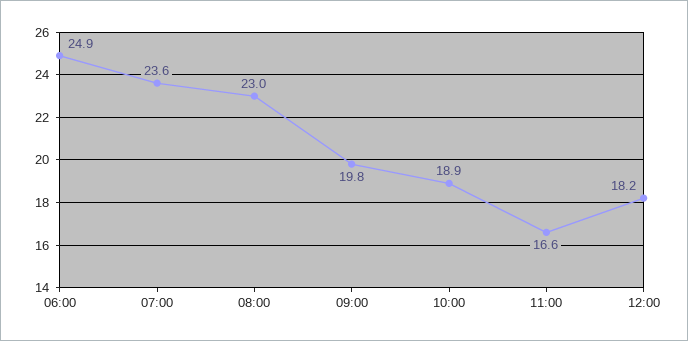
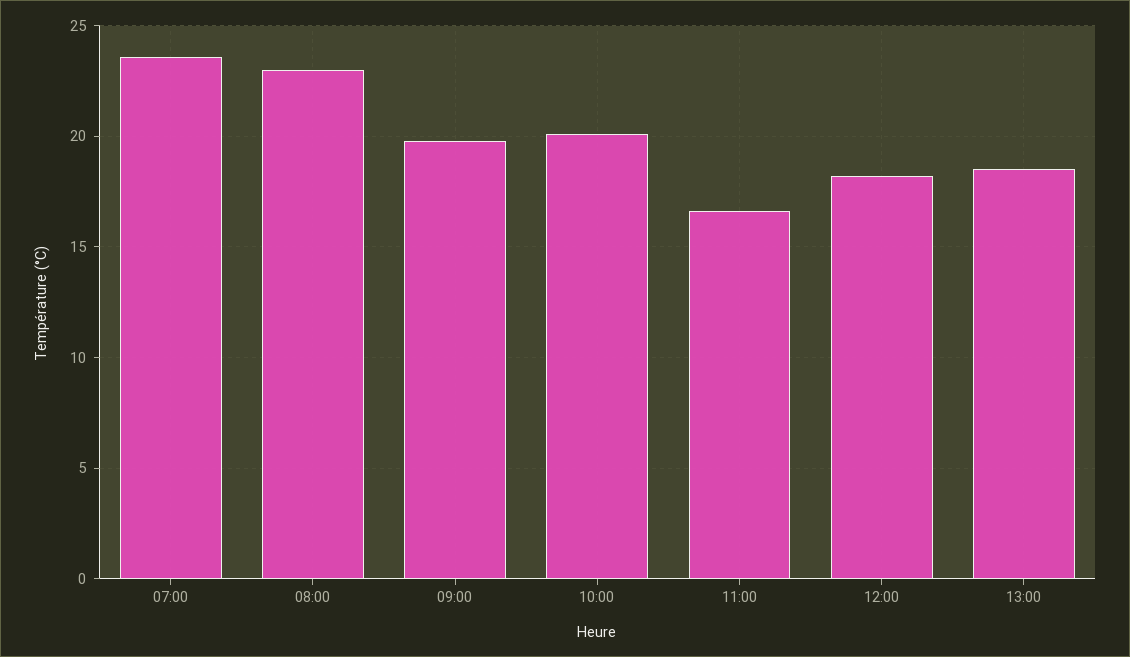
06:00: 24.9 -> none
10:00: 18.9 -> 20
13:00: none -> 18.5

